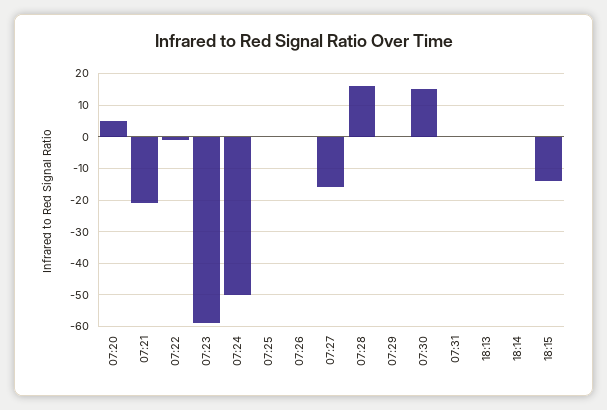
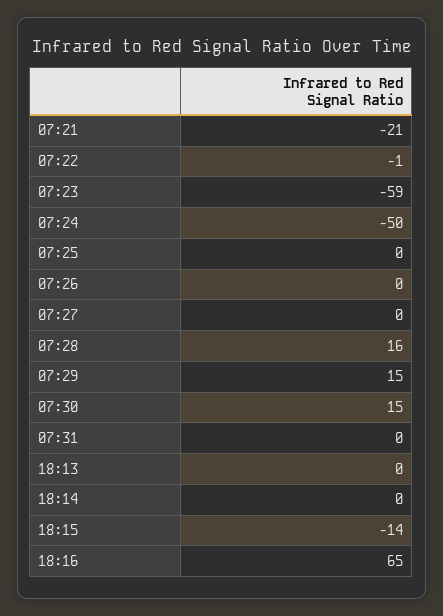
07:20: 5 -> none
07:27: -15 -> 0
07:29: 0 -> 15
18:16: none -> 65

